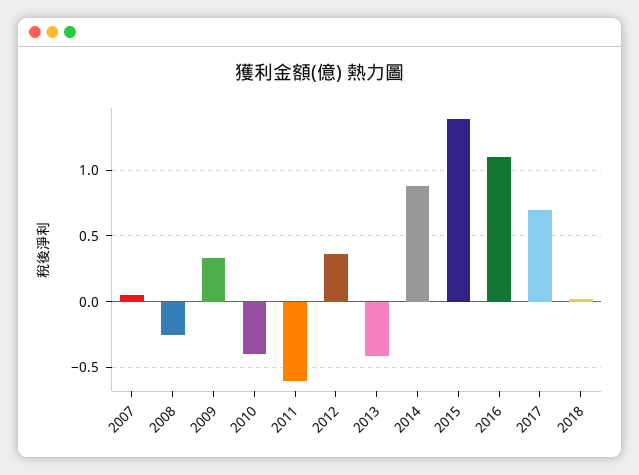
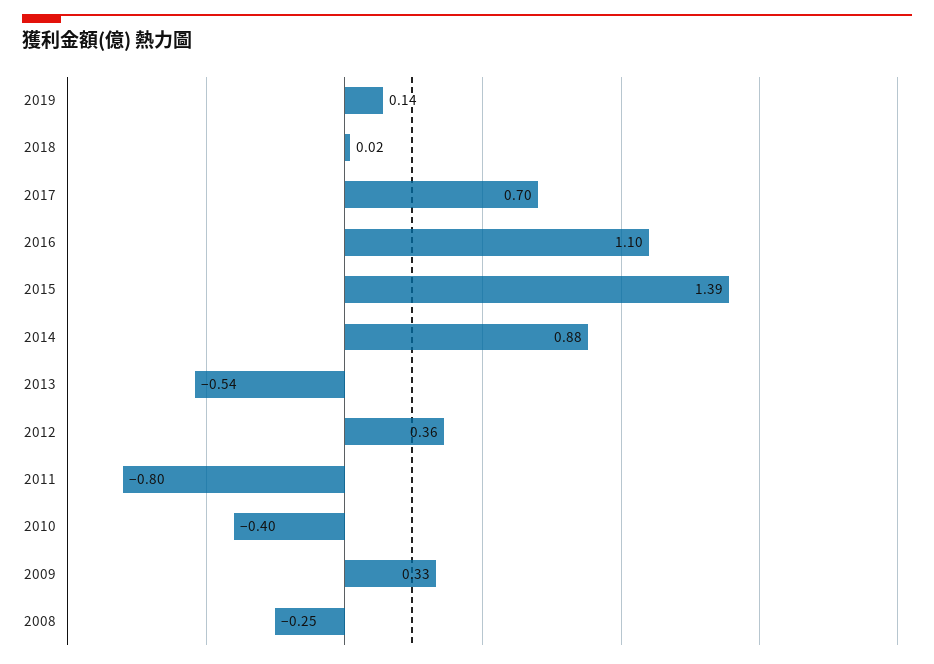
2007: 0.05 -> none
2011: -0.6 -> -0.8
2013: -0.4 -> -0.54
2019: none -> 0.14

